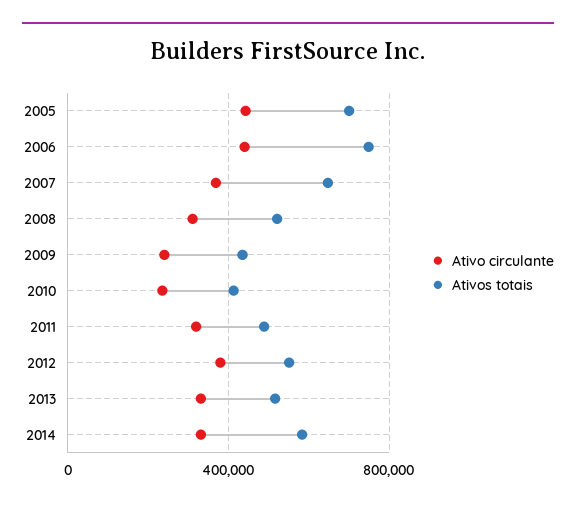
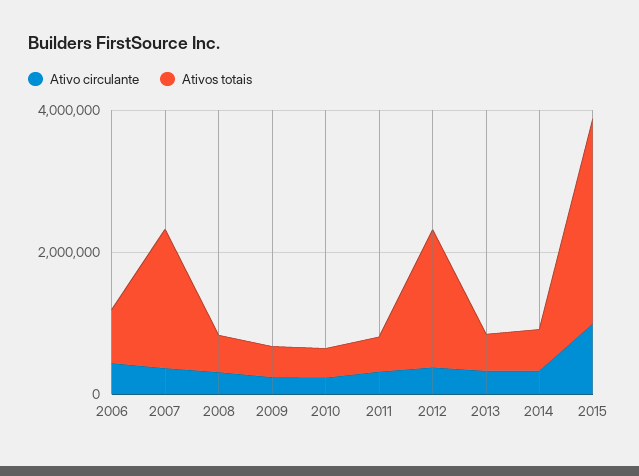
Ativo circulante, 2005: 450000 -> none
Ativos totais, 2005: 700000 -> none
Ativos totais, 2007: 650000 -> 2000000
Ativos totais, 2012: 550000 -> 2000000
Ativo circulante, 2015: none -> 1000000
Ativos totais, 2015: none -> 3000000

